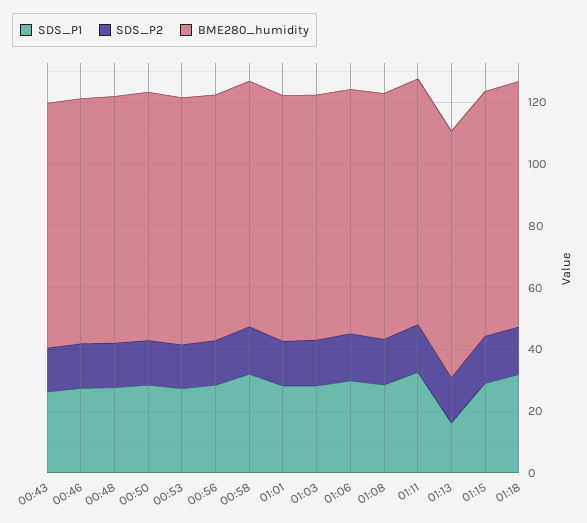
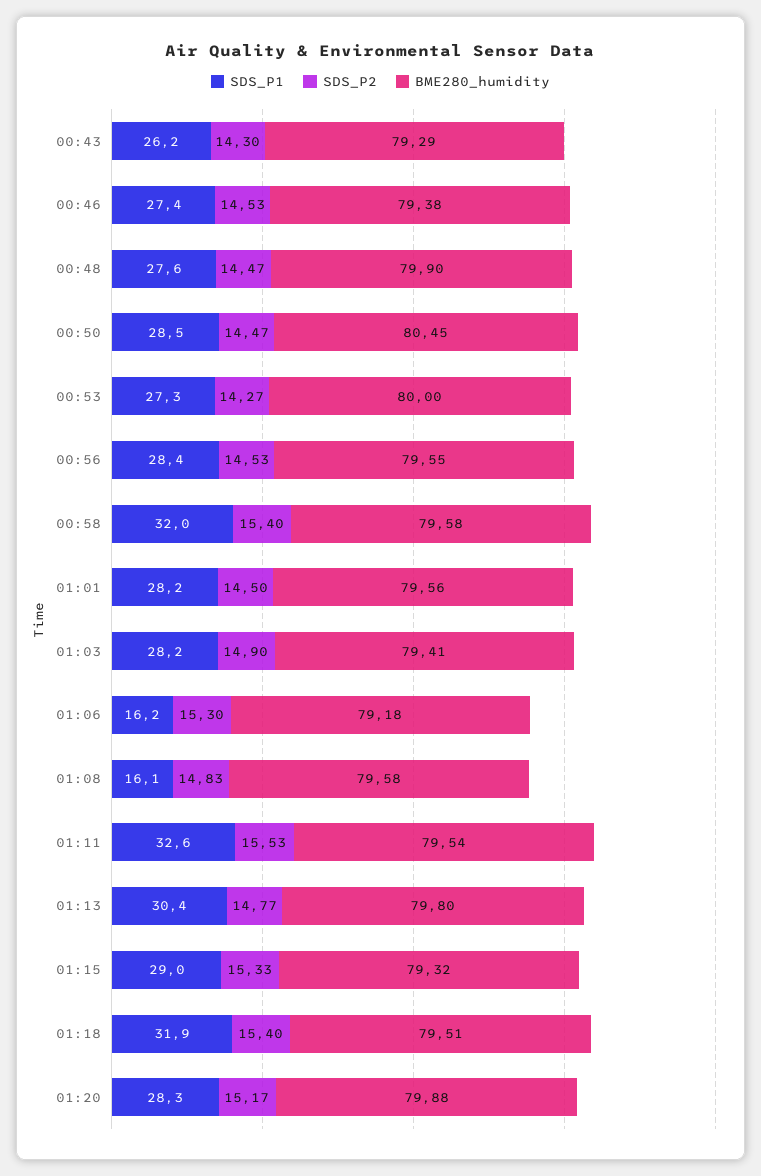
SDS_P1, 01:06: 30 -> 16.2
SDS_P1, 01:08: 30 -> 16.1
SDS_P1, 01:13: 15 -> 30.4
SDS_P1, 01:20: none -> 28.3
SDS_P2, 01:20: none -> 15.17
BME280_humidity, 01:20: none -> 79.88

